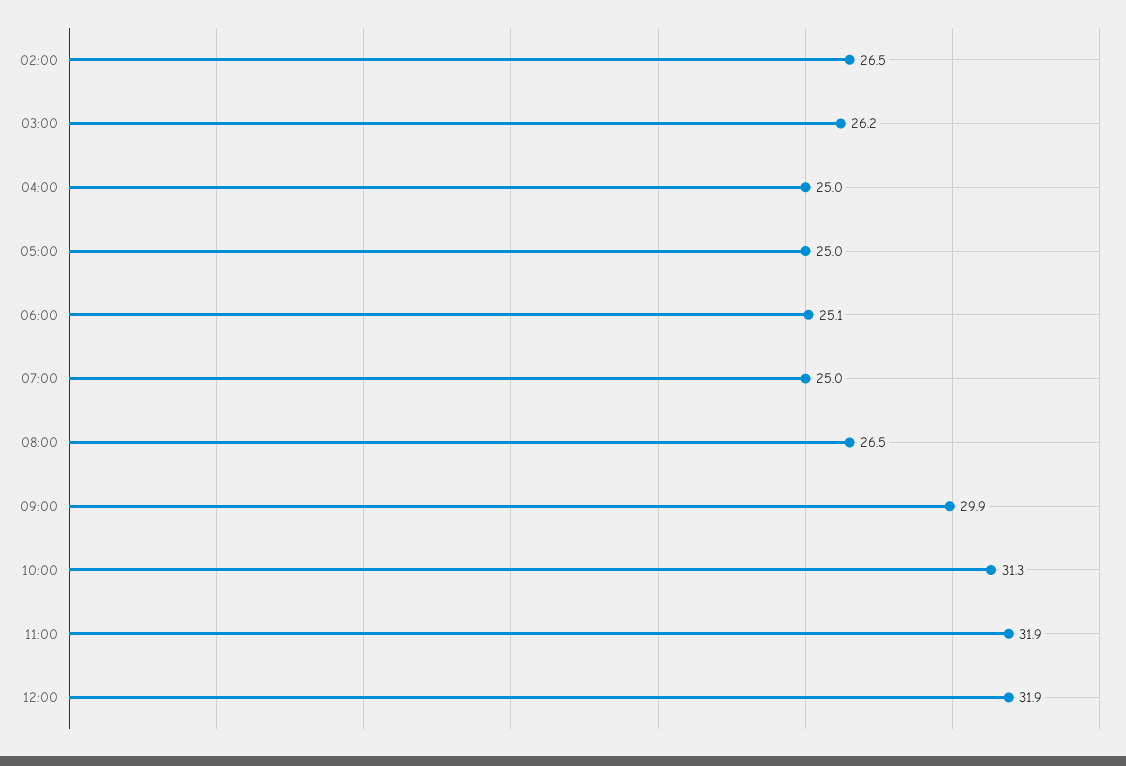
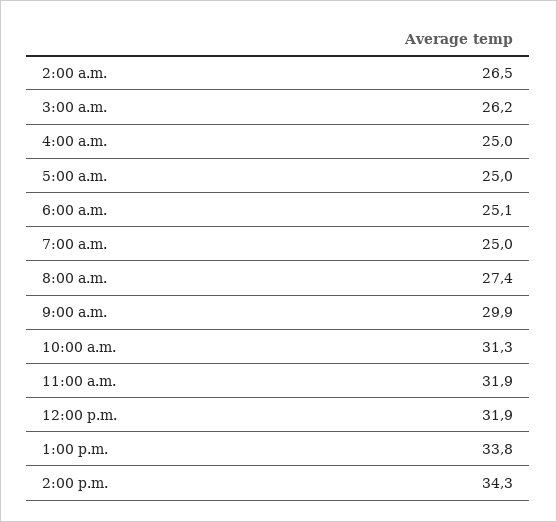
08:00: 26.5 -> 27.4
1:00 p.m.: none -> 33.8
2:00 p.m.: none -> 34.3

